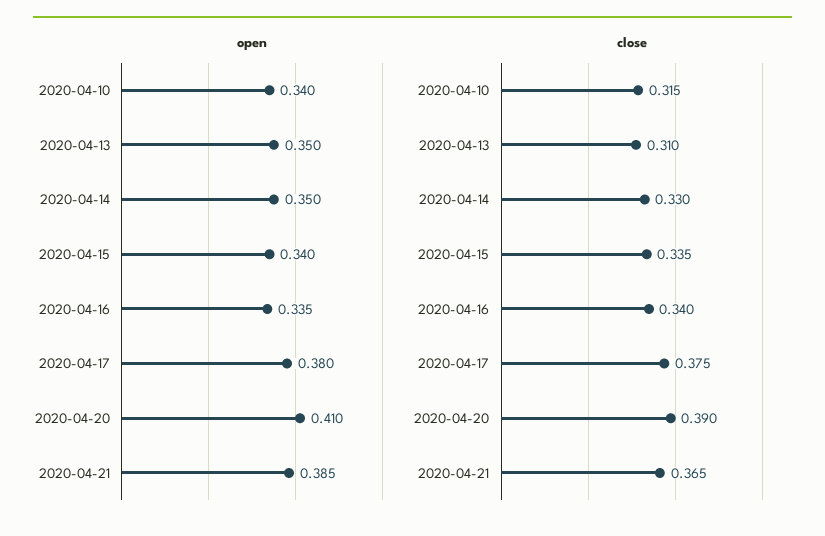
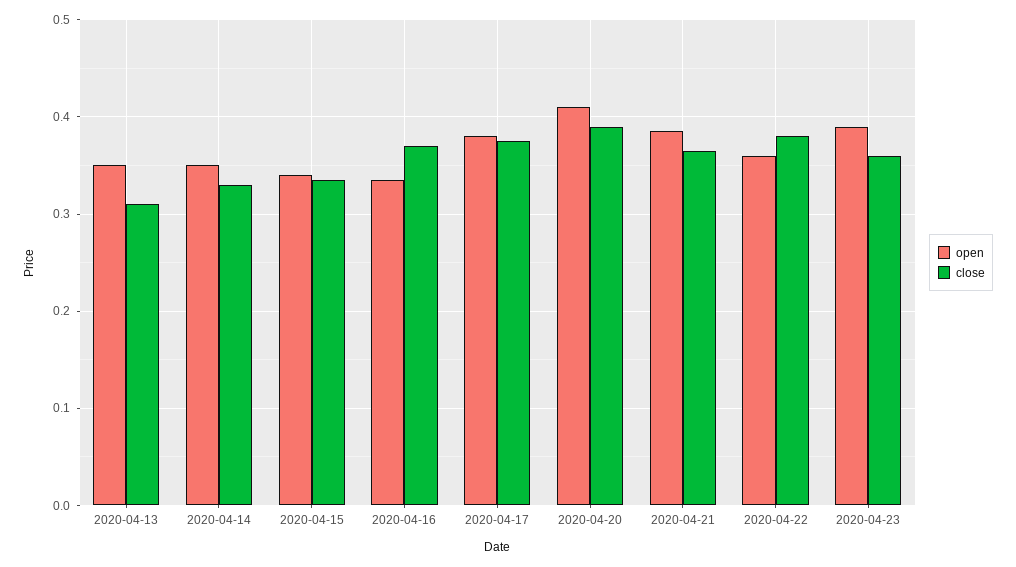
open, 2020-04-10: 0.34 -> none
close, 2020-04-10: 0.315 -> none
close, 2020-04-16: 0.34 -> 0.37
open, 2020-04-22: none -> 0.36
close, 2020-04-22: none -> 0.38
open, 2020-04-23: none -> 0.39
close, 2020-04-23: none -> 0.36

